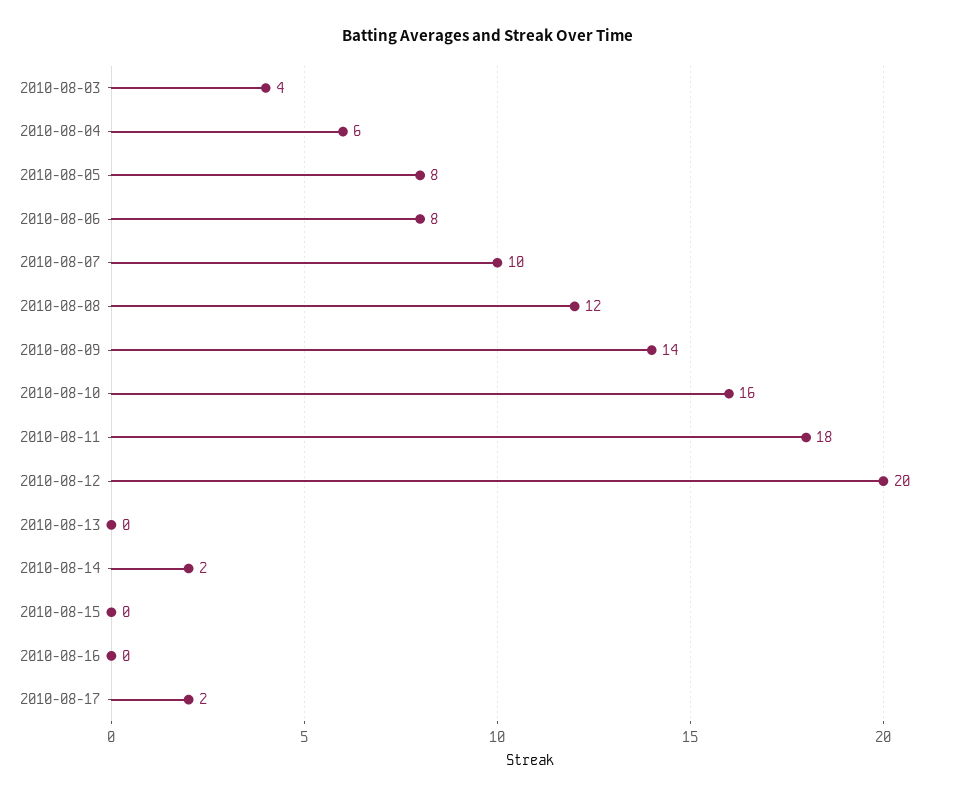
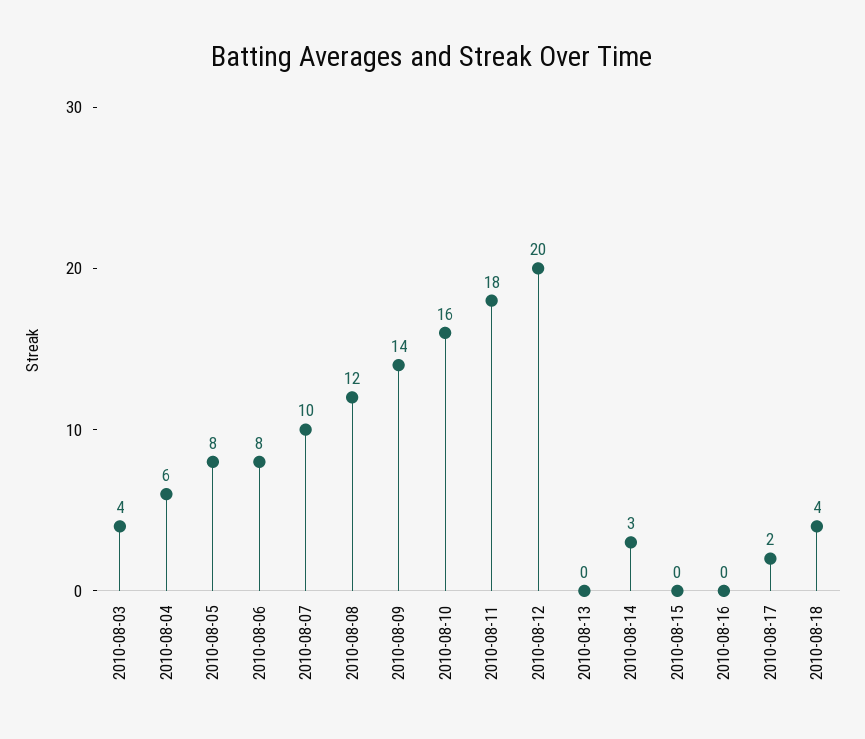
2010-08-14: 2 -> 3
2010-08-18: none -> 4

